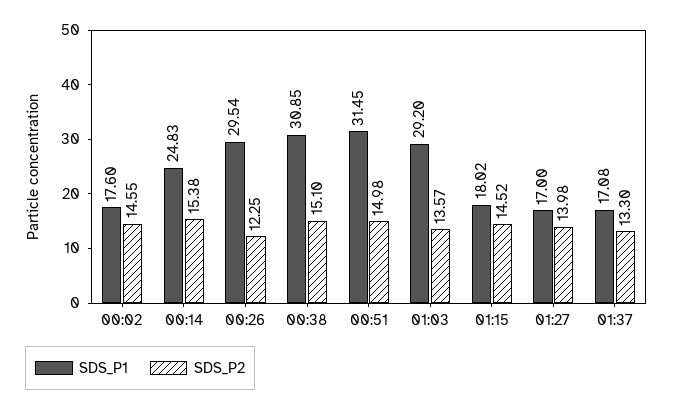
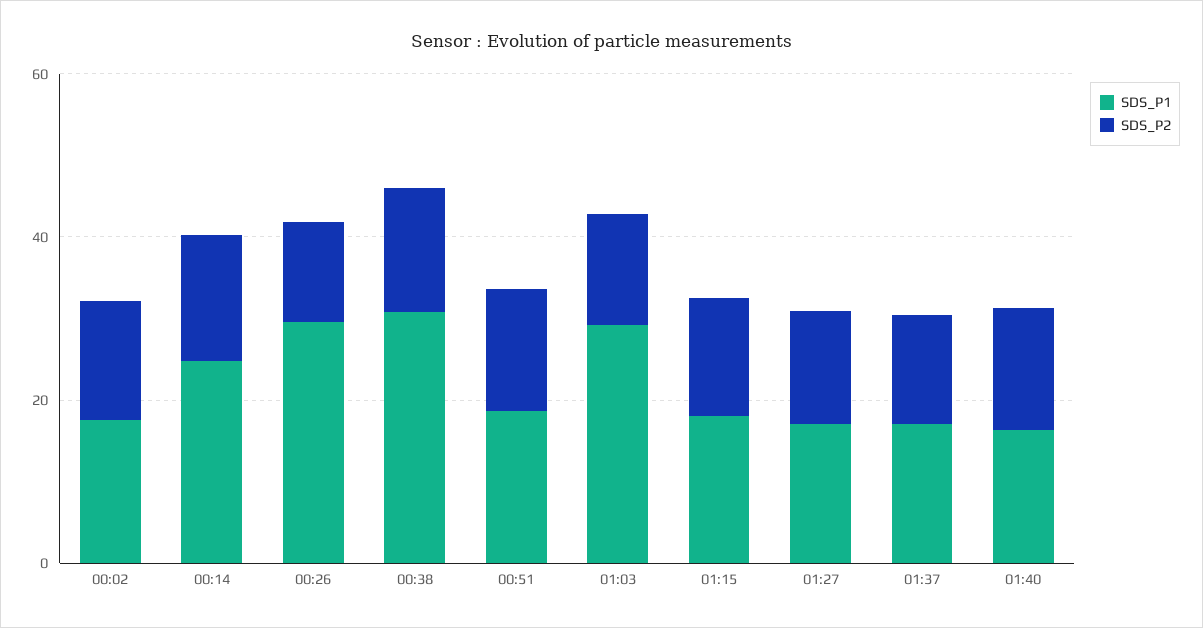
SDS_P1, 00:51: 31.45 -> 20
SDS_P1, 01:40: none -> 15
SDS_P2, 01:40: none -> 15

